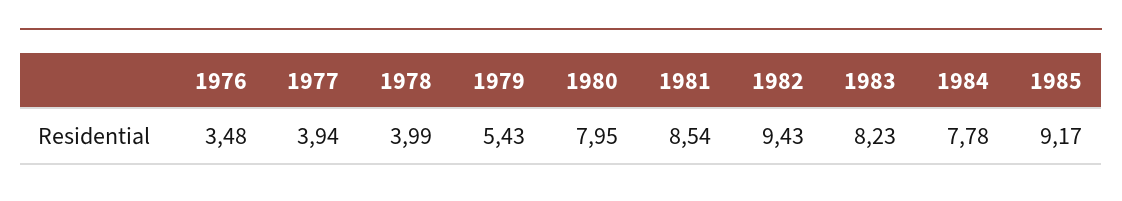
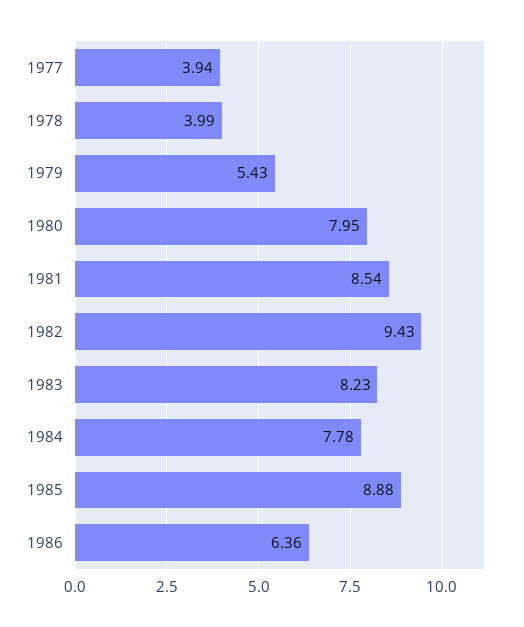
1976: 3.48 -> none
1985: 9.17 -> 8.88
1986: none -> 6.36

